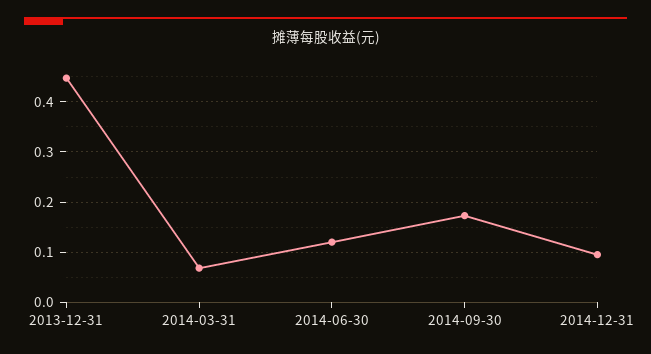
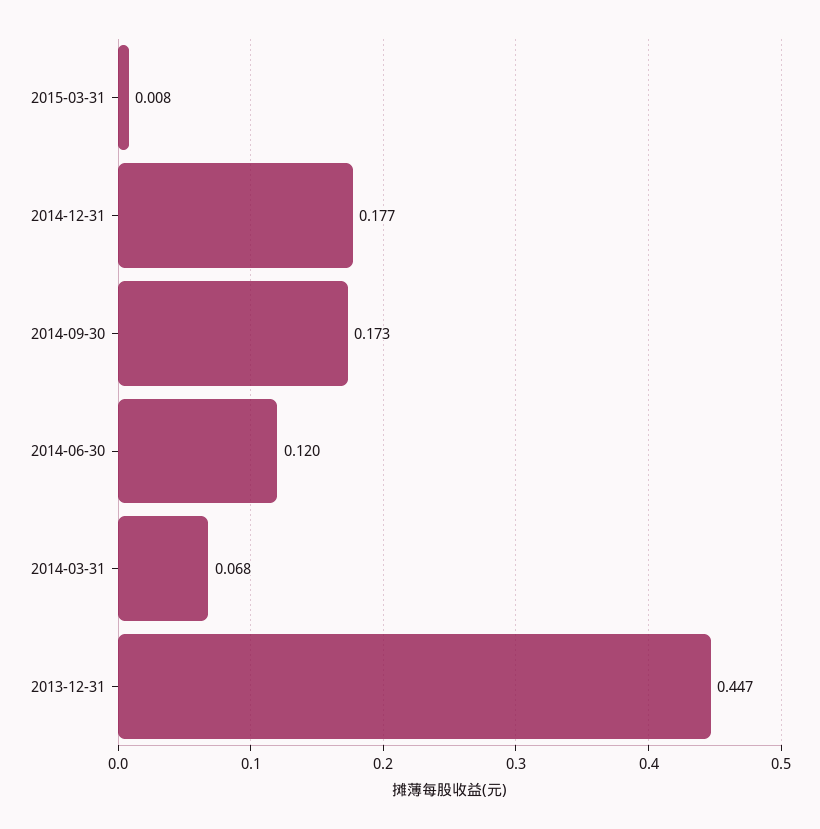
2014-12-31: 0.1 -> 0.177
2015-03-31: none -> 0.008

